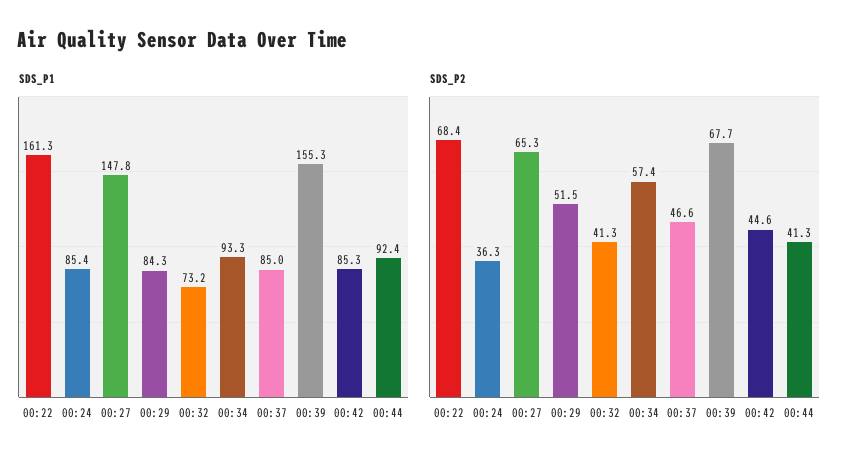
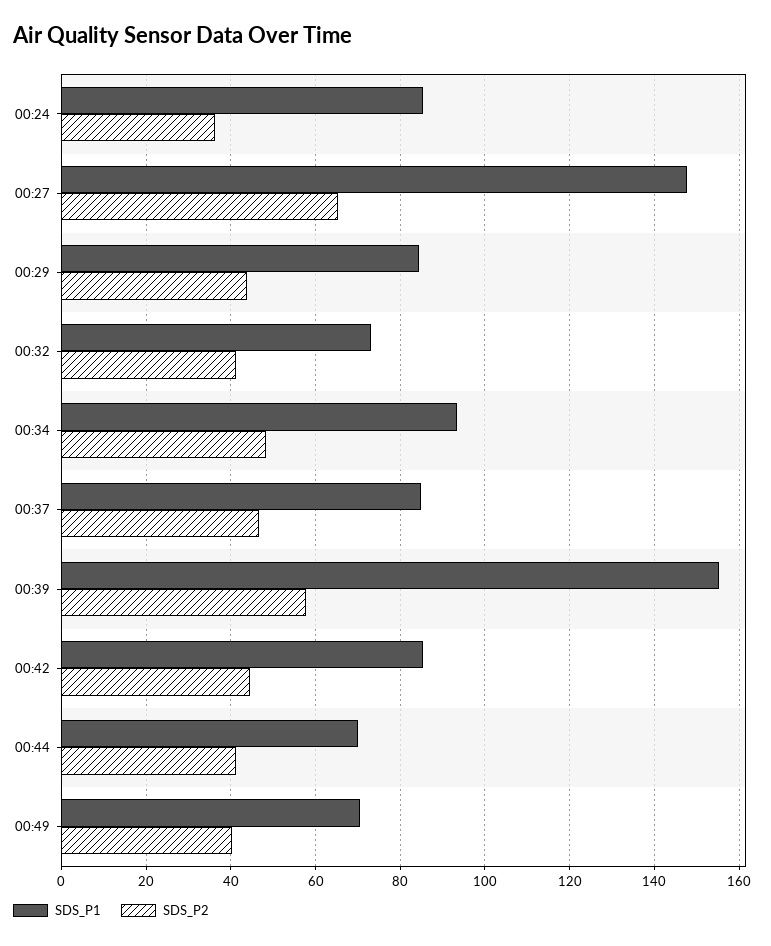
SDS_P1, 00:22: 161.3 -> none
SDS_P1, 00:44: 92.4 -> 70
SDS_P2, 00:22: 68.4 -> none
SDS_P2, 00:29: 51.5 -> 44
SDS_P2, 00:34: 57.4 -> 48
SDS_P2, 00:39: 67.7 -> 58
SDS_P1, 00:49: none -> 70
SDS_P2, 00:49: none -> 40

